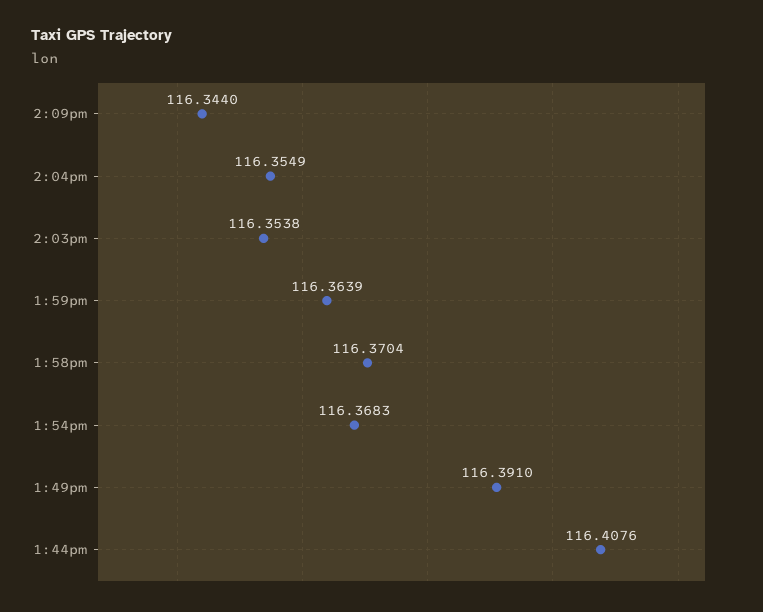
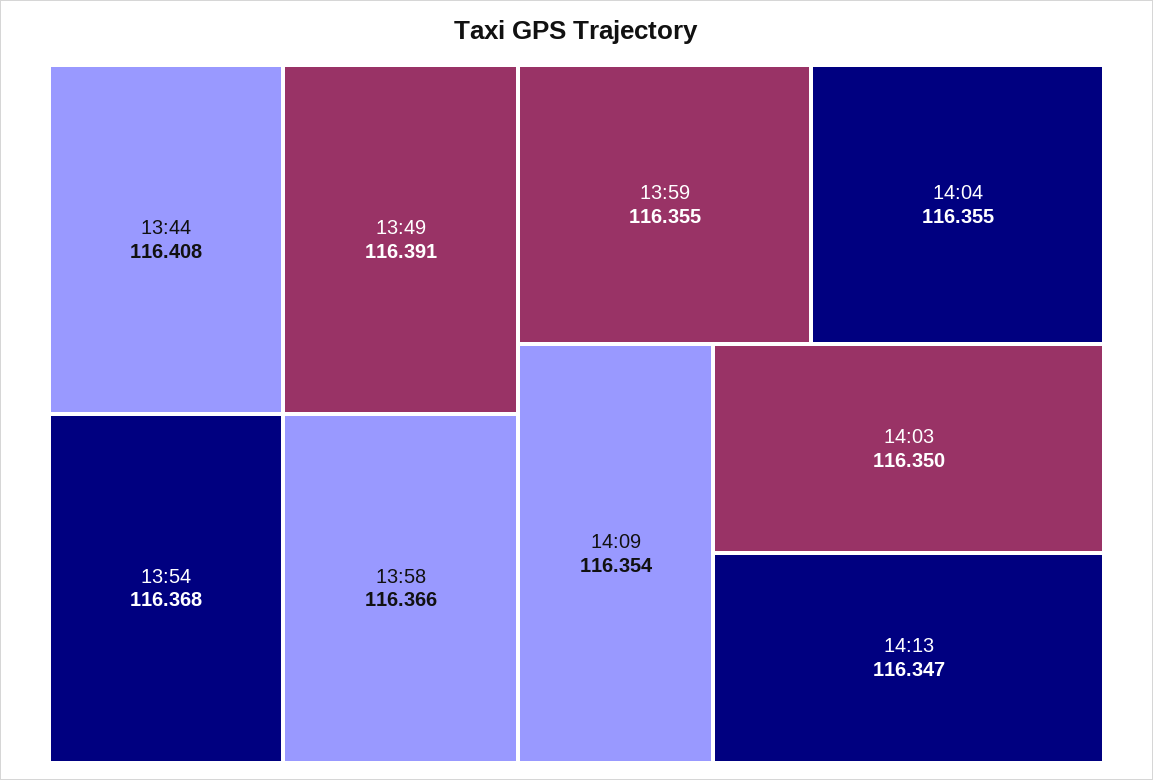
2:09pm: 116.344 -> 116.354
2:03pm: 116.3538 -> 116.35
1:59pm: 116.3639 -> 116.355
1:58pm: 116.3704 -> 116.366
14:13: none -> 116.347

